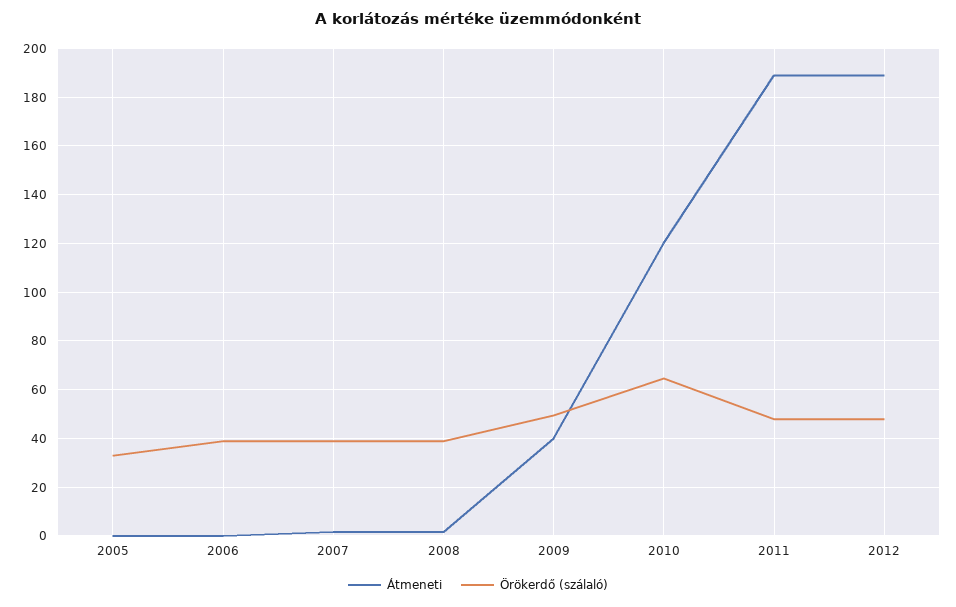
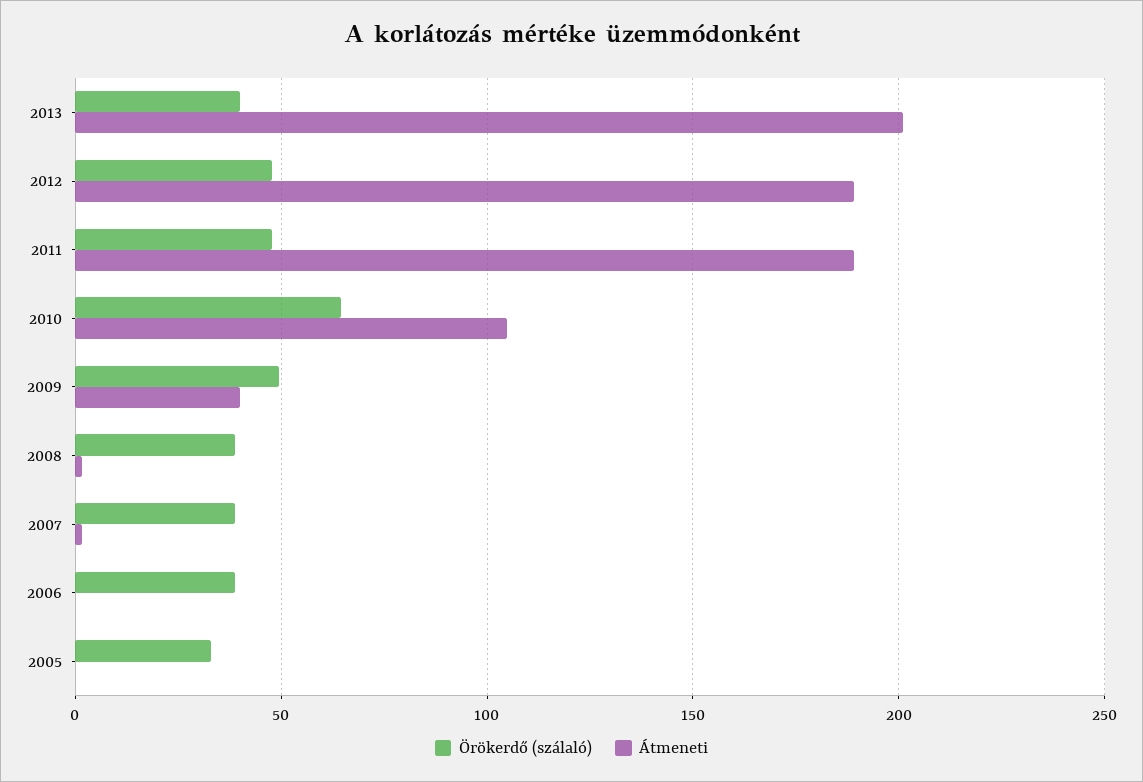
Átmeneti, 2010: 120 -> 105
Örökerdő (szálaló), 2013: none -> 40
Átmeneti, 2013: none -> 200

